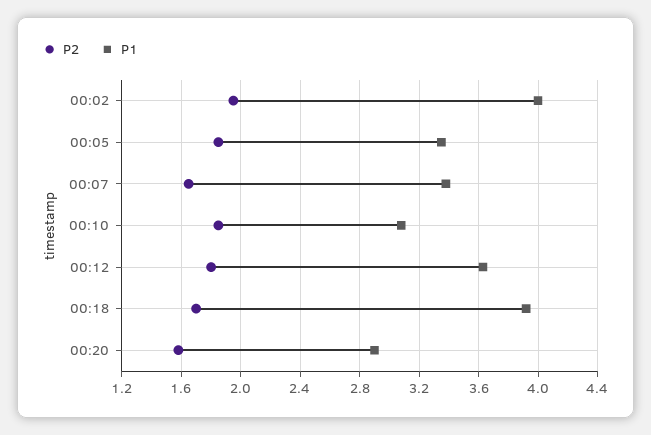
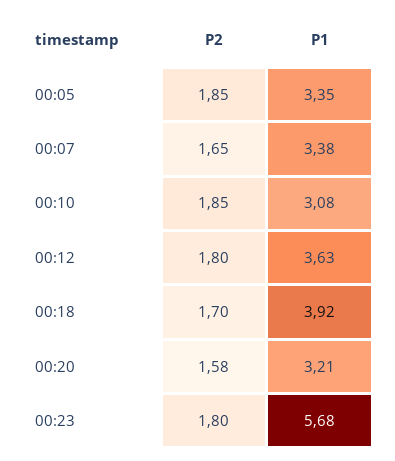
P2, 00:02: 1.95 -> none
P1, 00:02: 4 -> none
P1, 00:20: 2.9 -> 3.21
P2, 00:23: none -> 1.8
P1, 00:23: none -> 5.68

